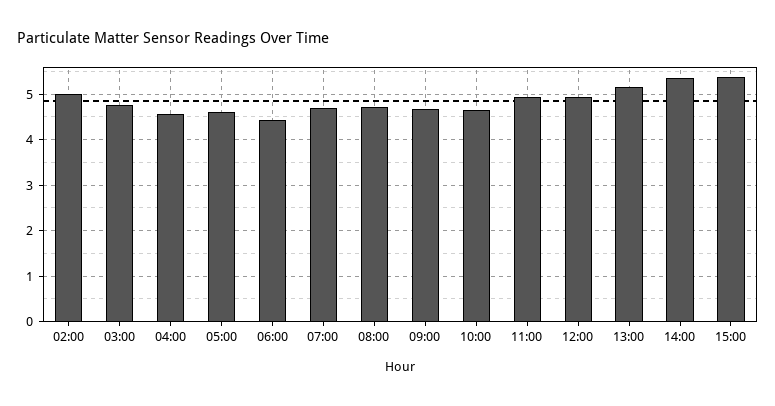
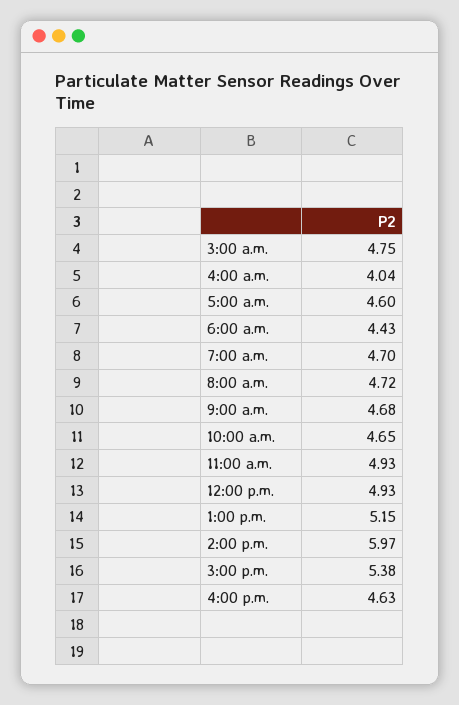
02:00: 5 -> none
04:00: 4.6 -> 4.04
14:00: 5.4 -> 5.97
4:00 p.m.: none -> 4.63

